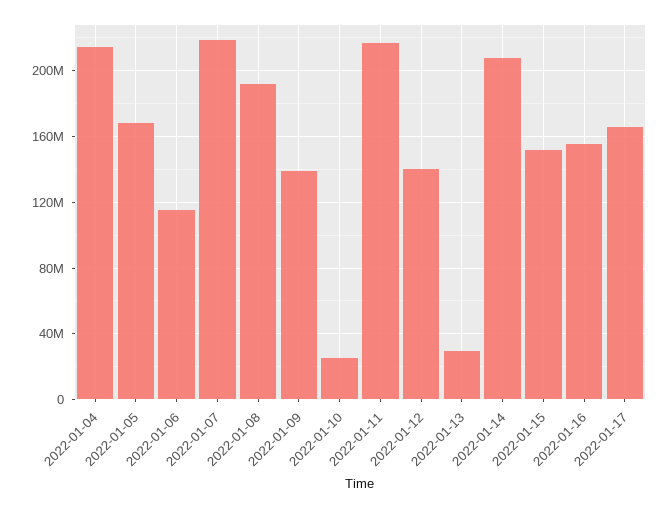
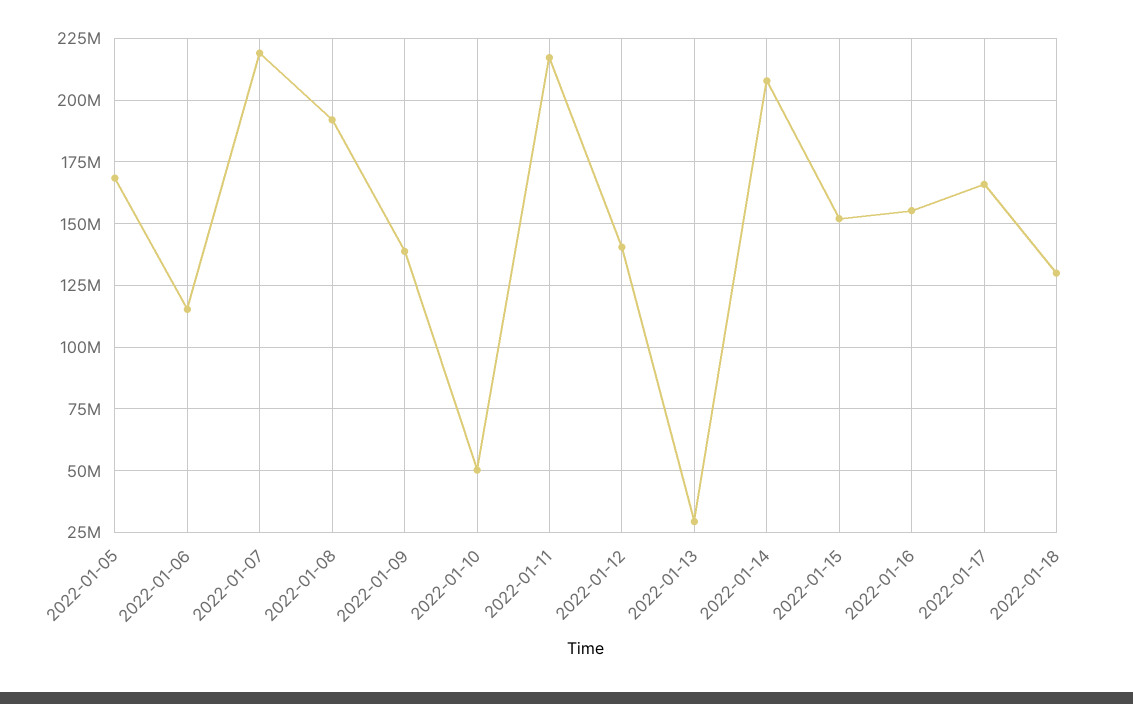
2022-01-04: 215000000 -> none
2022-01-10: 25000000 -> 50000000
2022-01-18: none -> 130000000

